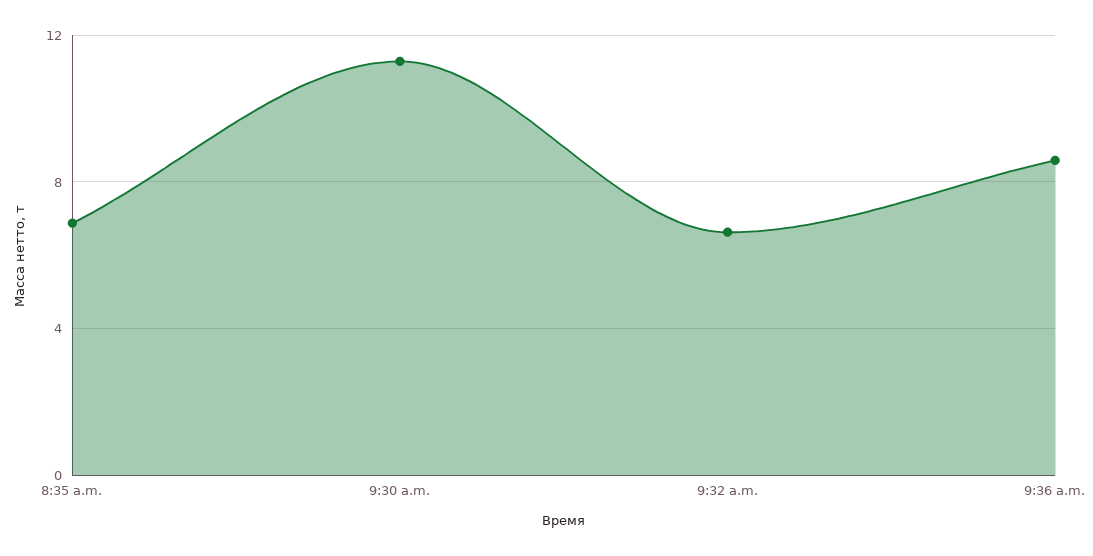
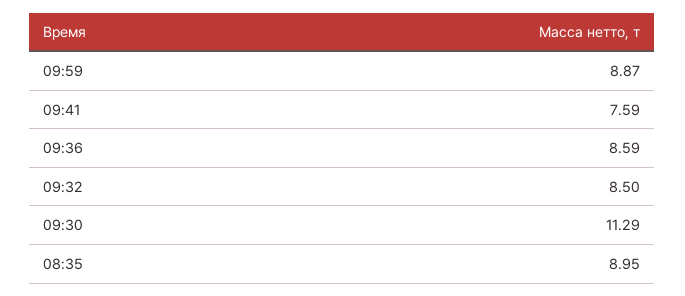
8:35 a.m.: 7 -> 8.95
9:32 a.m.: 6.5 -> 8.5
09:59: none -> 8.87
09:41: none -> 7.59

